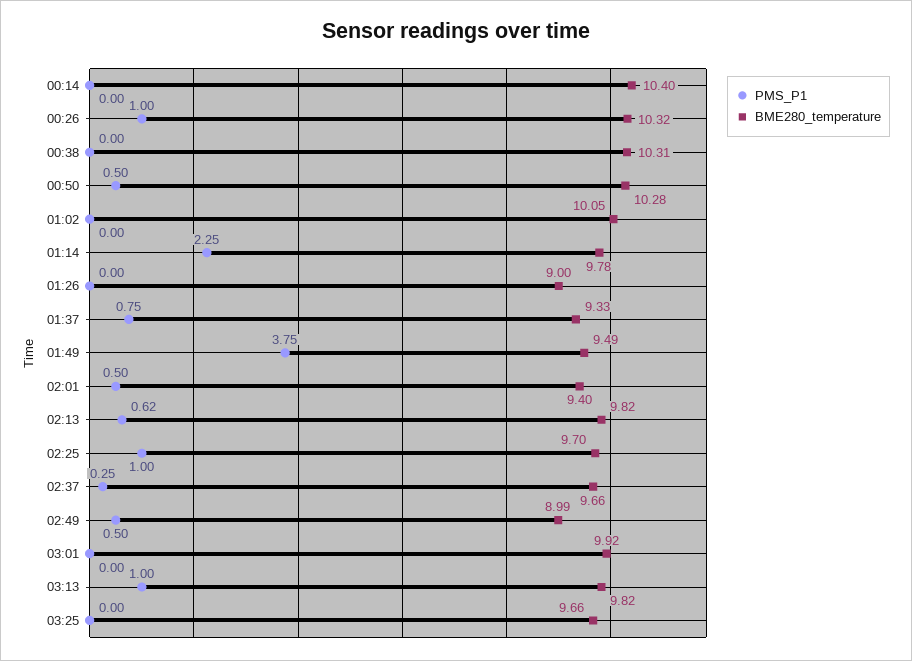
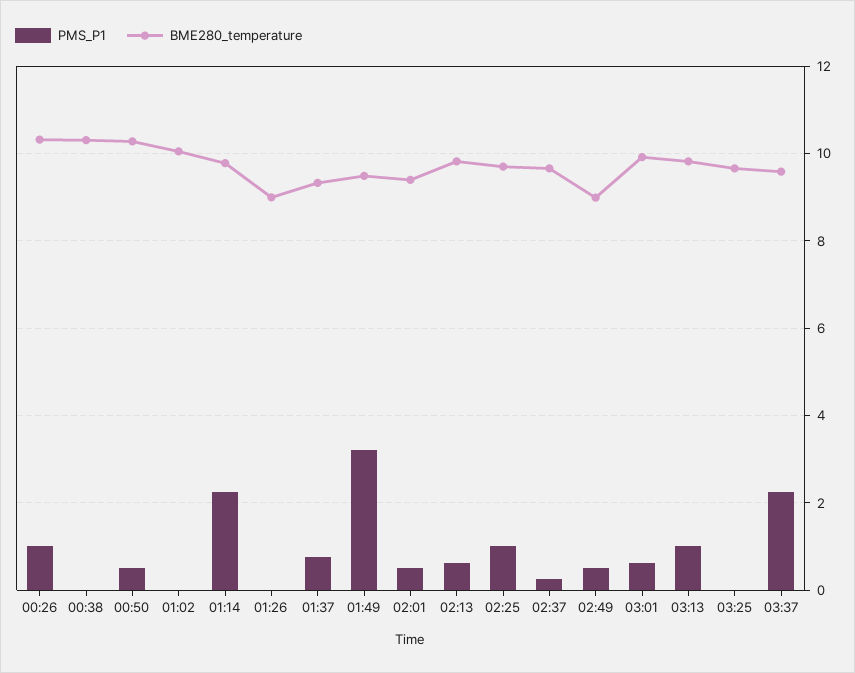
PMS_P1, 00:14: 0 -> none
BME280_temperature, 00:14: 10.4 -> none
PMS_P1, 01:49: 3.75 -> 3.2
PMS_P1, 03:01: 0 -> 0.6
PMS_P1, 03:37: none -> 2.2
BME280_temperature, 03:37: none -> 9.6

